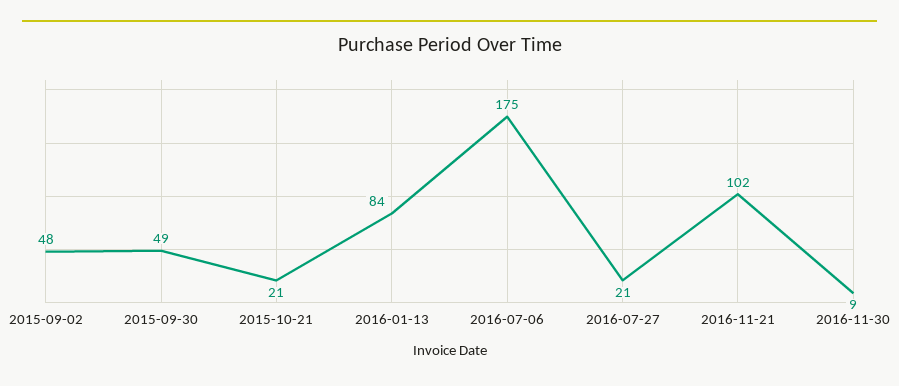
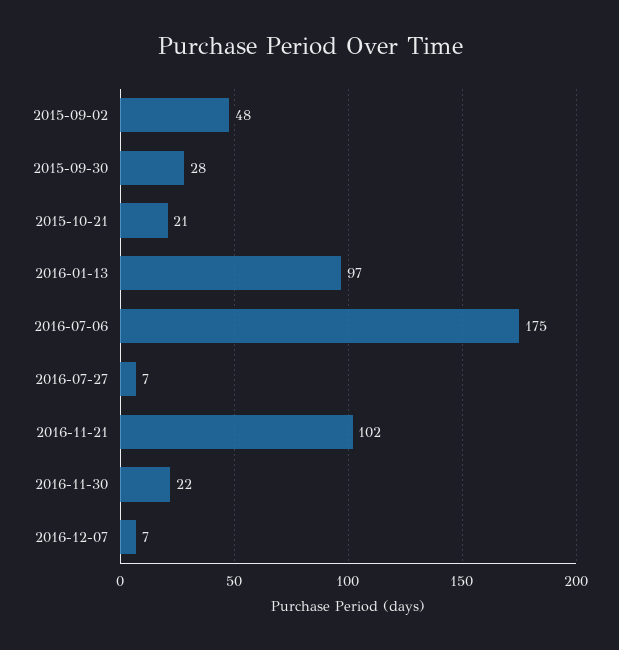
2015-09-30: 49 -> 28
2016-01-13: 84 -> 97
2016-07-27: 21 -> 7
2016-11-30: 9 -> 22
2016-12-07: none -> 7

